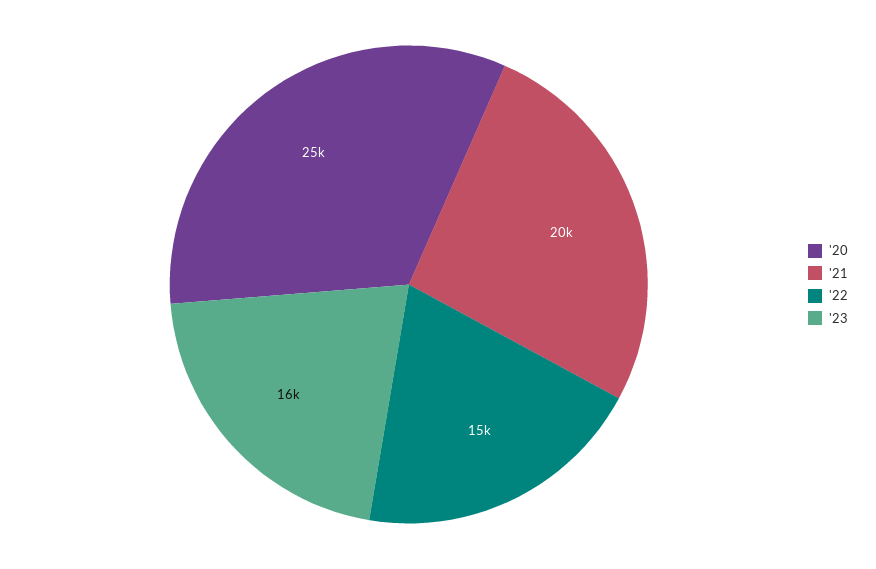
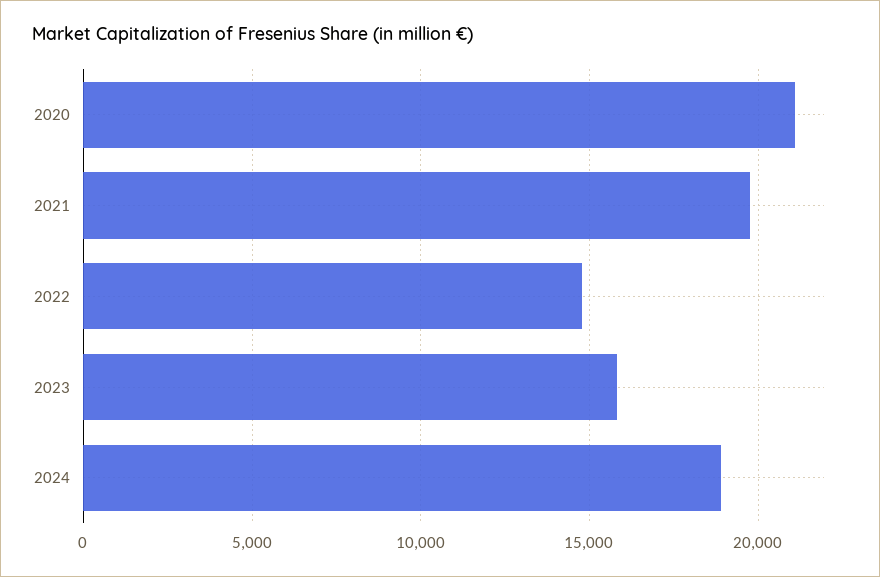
'20: 25000 -> 21000
2024: none -> 19000

